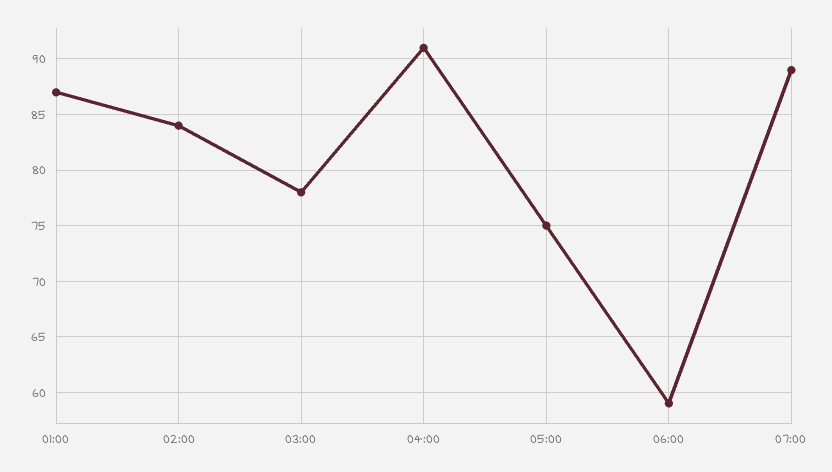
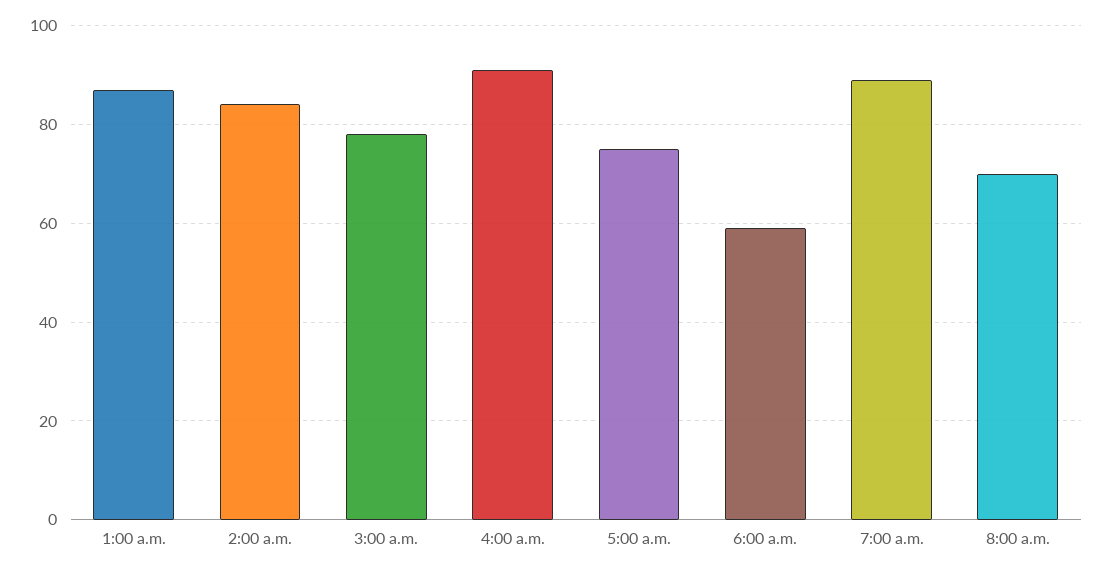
8:00 a.m.: none -> 70

